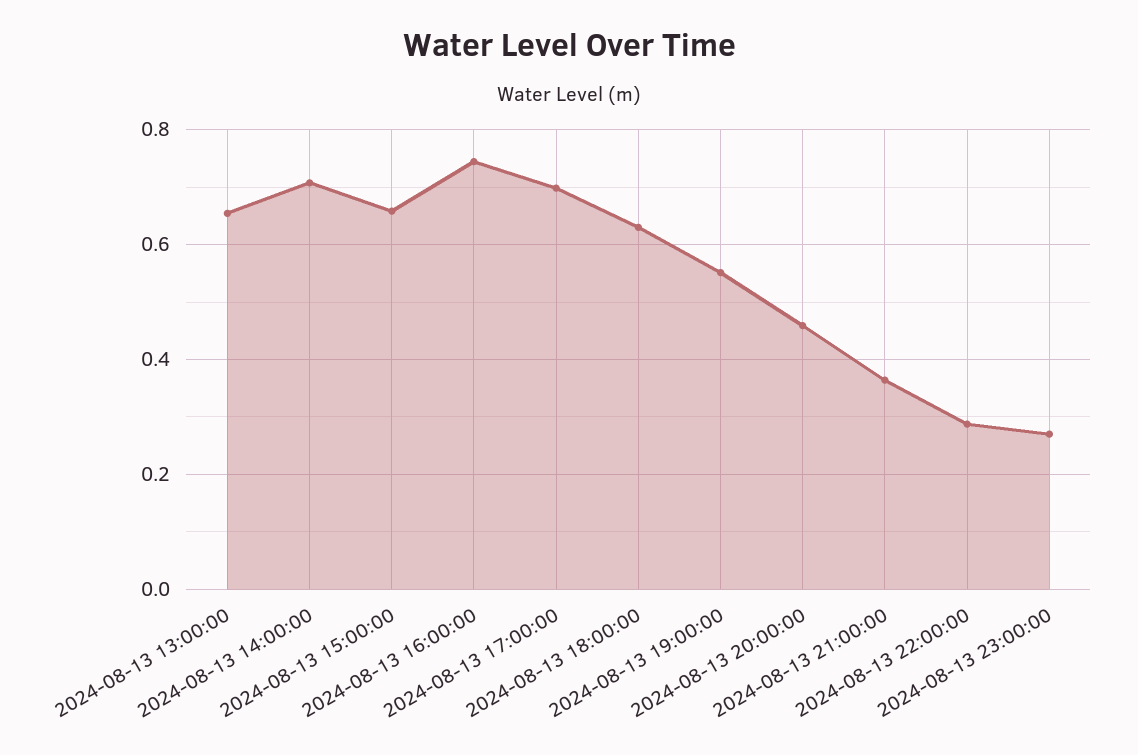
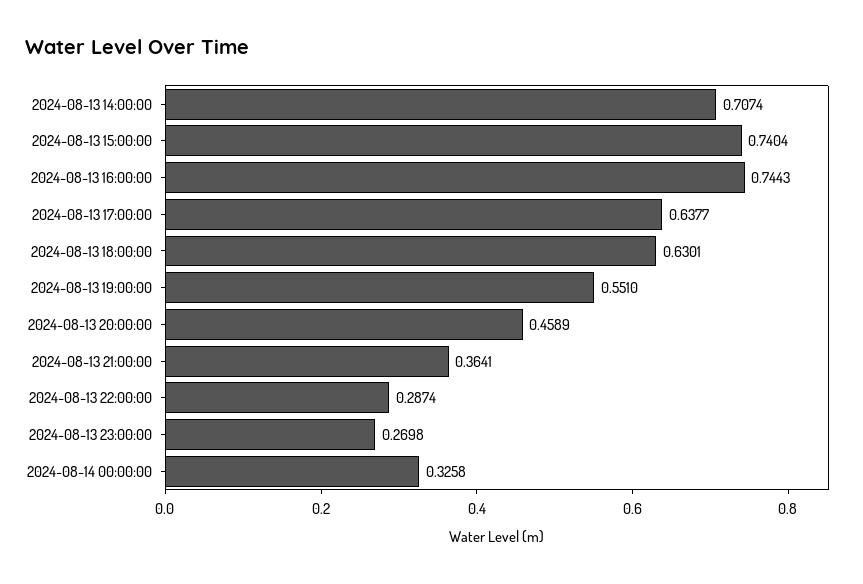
2024-08-13 13:00:00: 0.66 -> none
2024-08-13 15:00:00: 0.66 -> 0.7404
2024-08-13 17:00:00: 0.7 -> 0.6377
2024-08-14 00:00:00: none -> 0.3258

